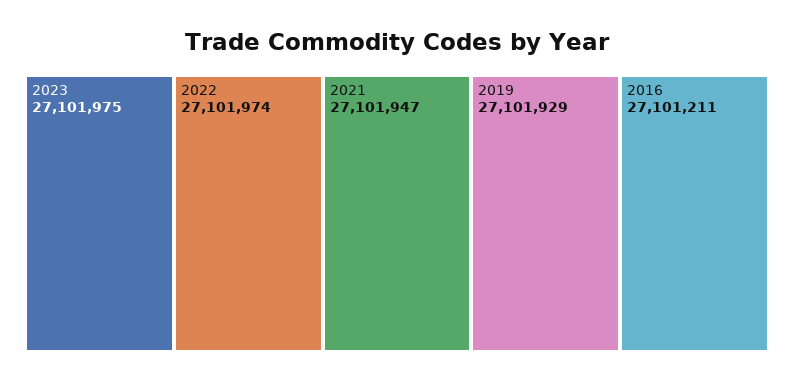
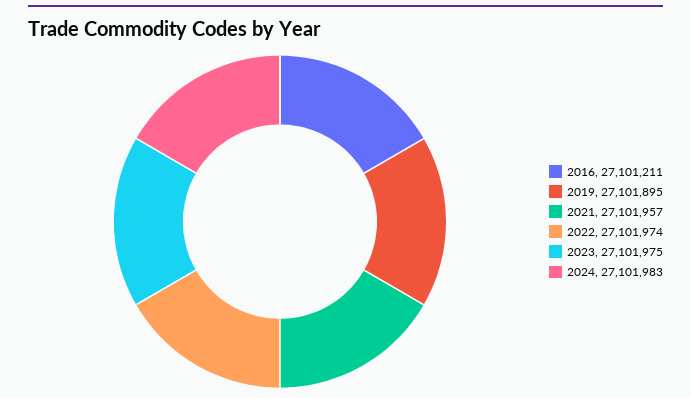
2021: 27101947 -> 27101957
2019: 27101929 -> 27101895
2024: none -> 27101983

